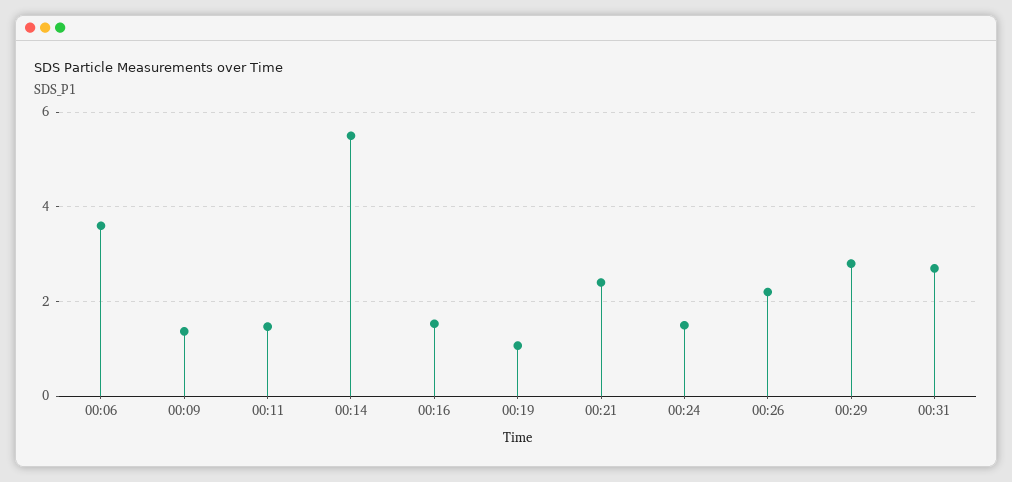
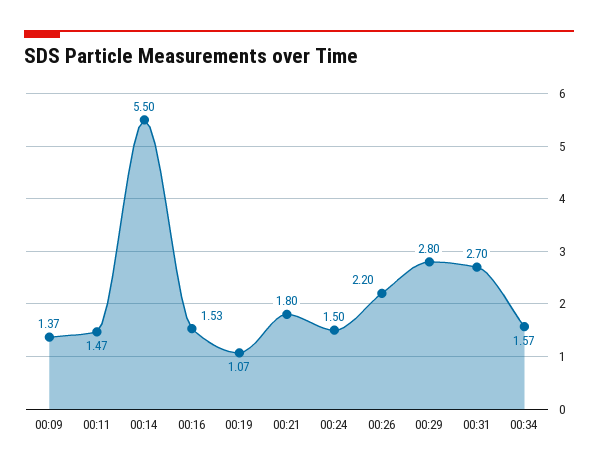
00:06: 3.6 -> none
00:21: 2.4 -> 1.8
00:34: none -> 1.57

